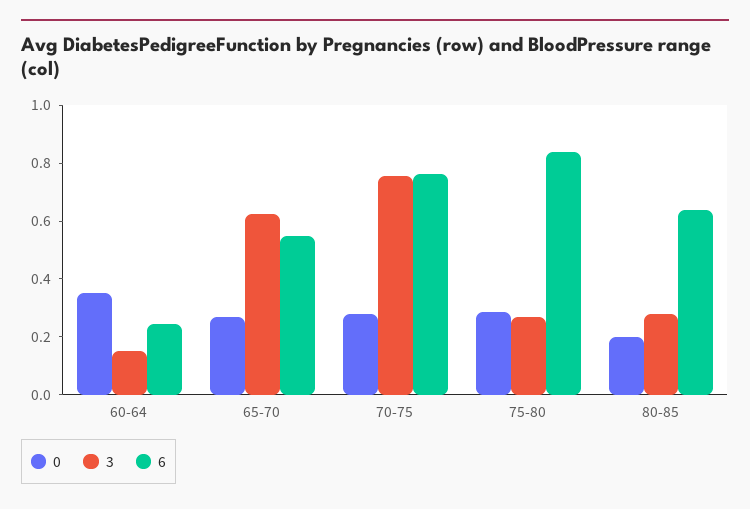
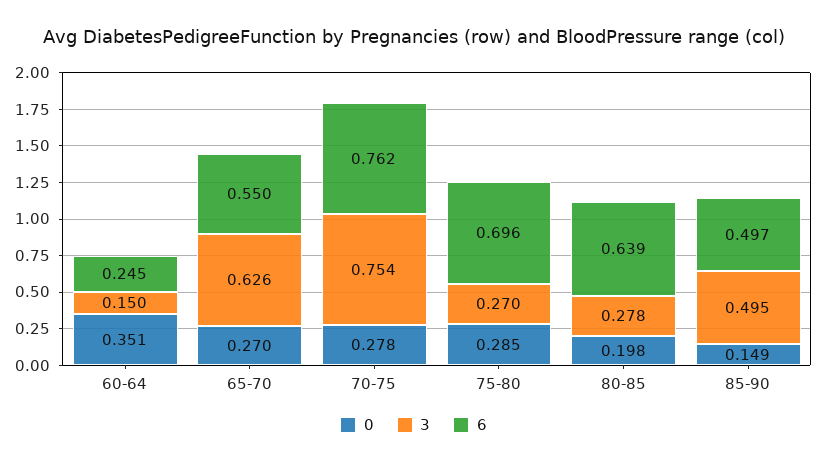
6, 75-80: 0.85 -> 0.696
0, 85-90: none -> 0.149
3, 85-90: none -> 0.495
6, 85-90: none -> 0.497

